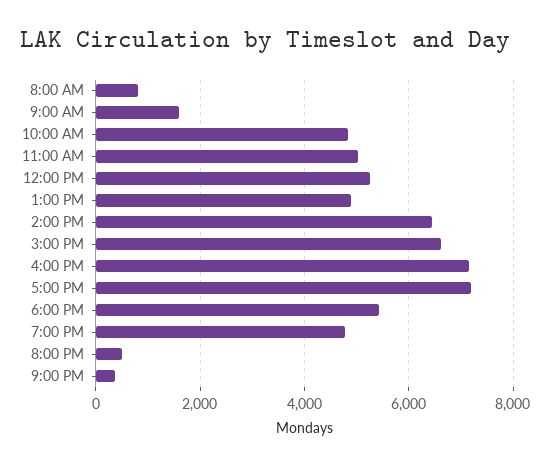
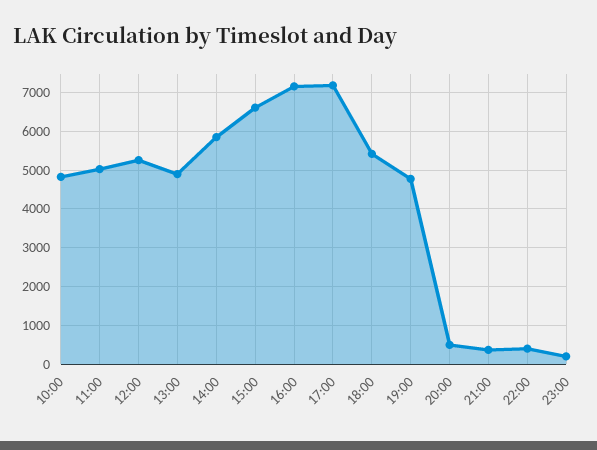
8:00 AM: 800 -> none
9:00 AM: 1600 -> none
2:00 PM: 6400 -> 5800
22:00: none -> 400
23:00: none -> 200

